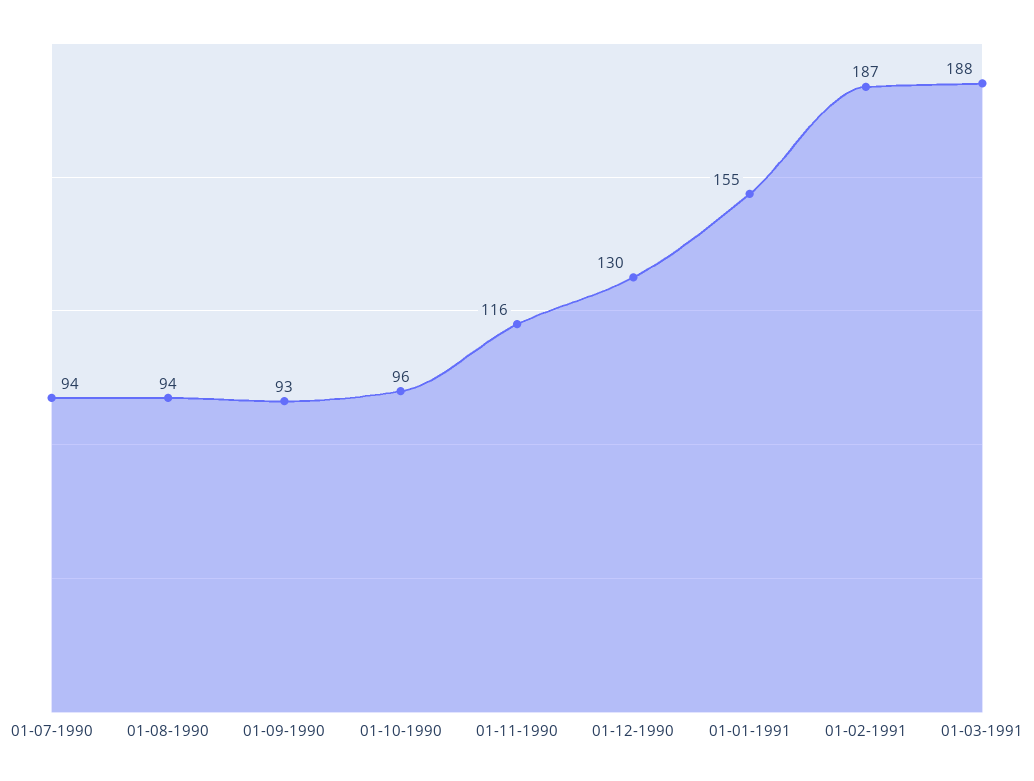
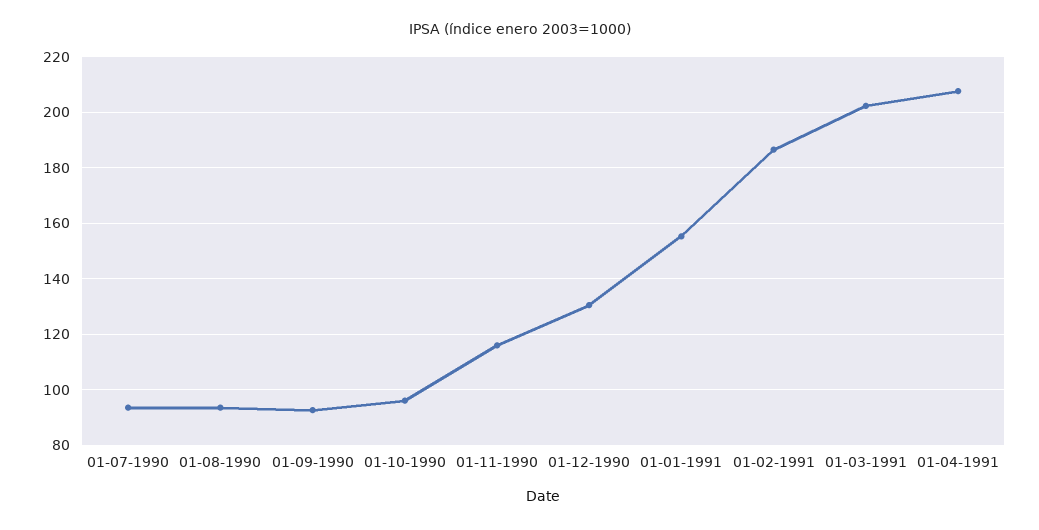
01-03-1991: 188 -> 202.5
01-04-1991: none -> 207.5

